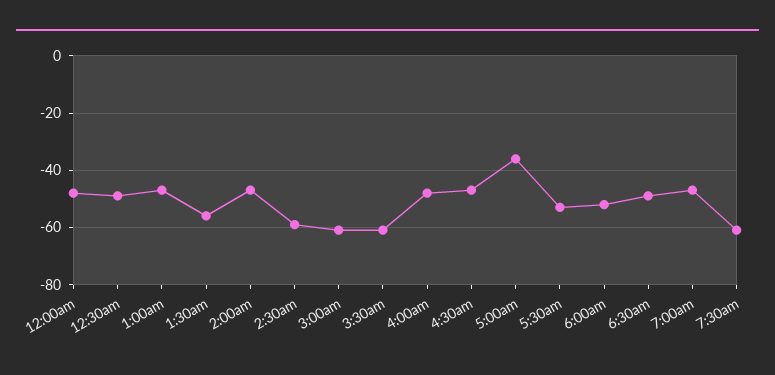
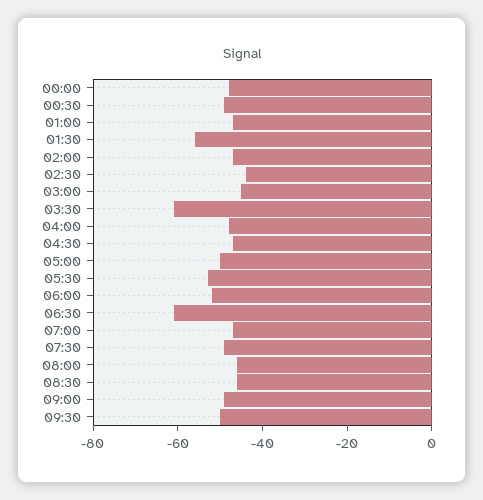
2:30am: -60 -> -45
3:00am: -60 -> -45
5:00am: -35 -> -50
6:30am: -50 -> -60
7:30am: -60 -> -50
08:00: none -> -45
08:30: none -> -45
09:00: none -> -50
09:30: none -> -50

